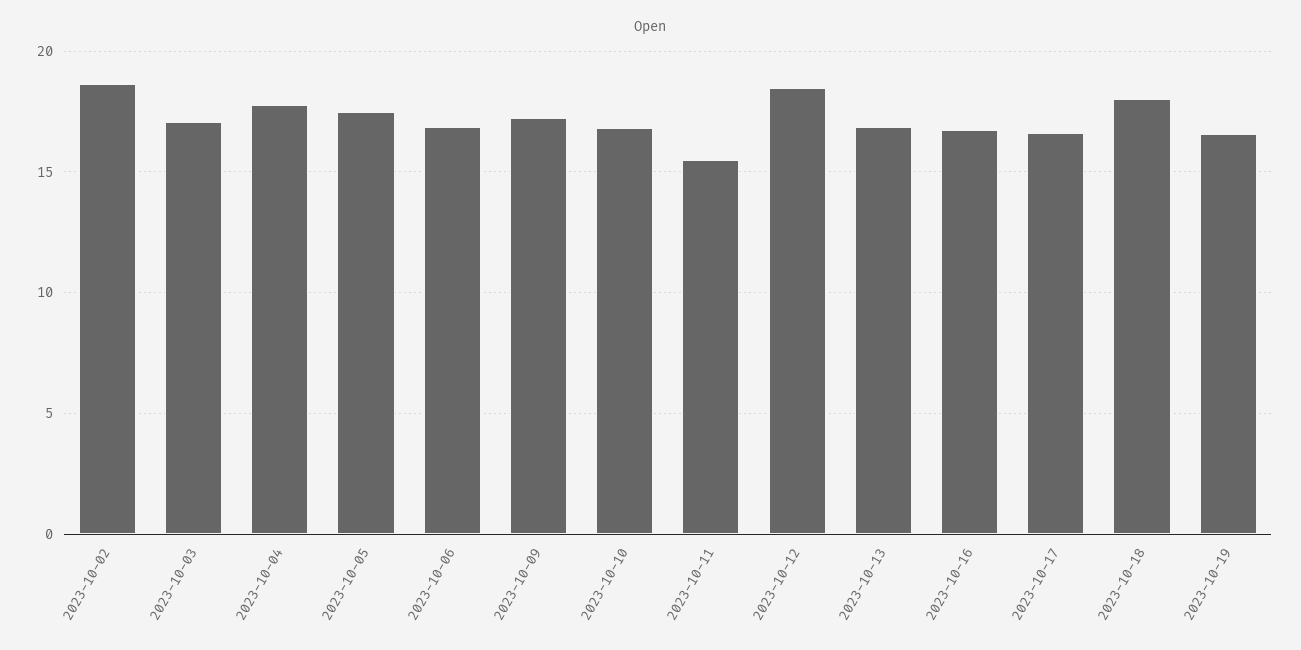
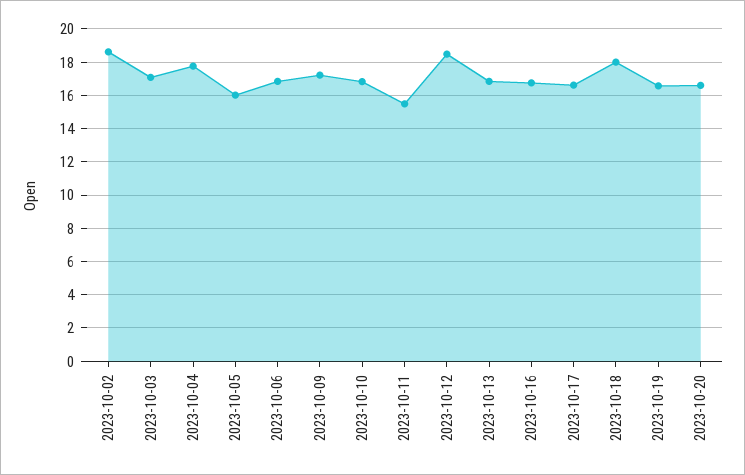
2023-10-05: 17.5 -> 16
2023-10-20: none -> 16.5

